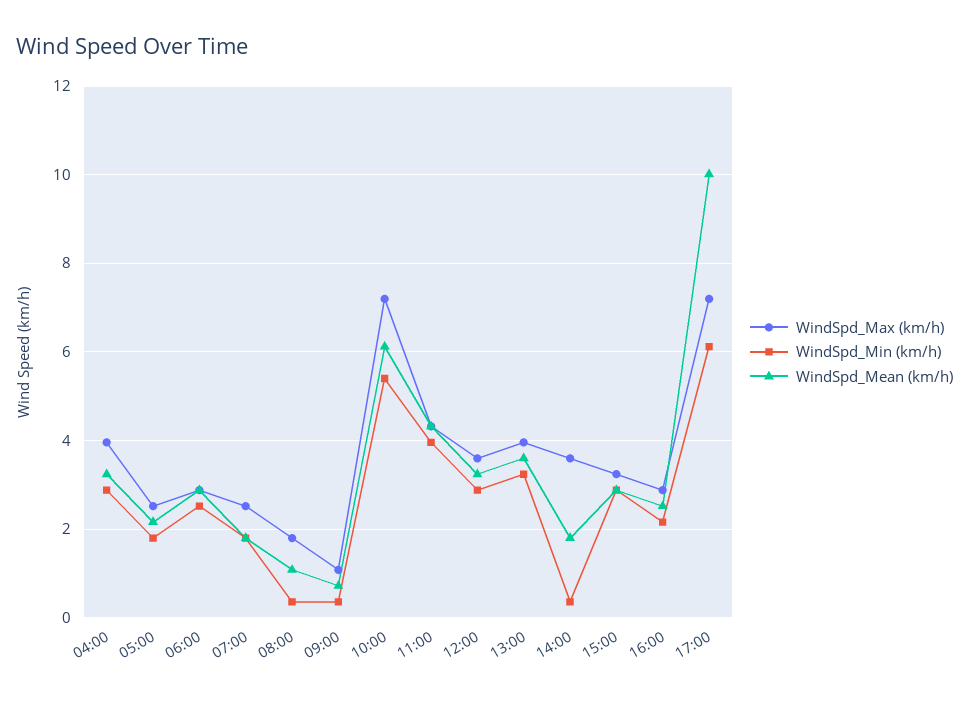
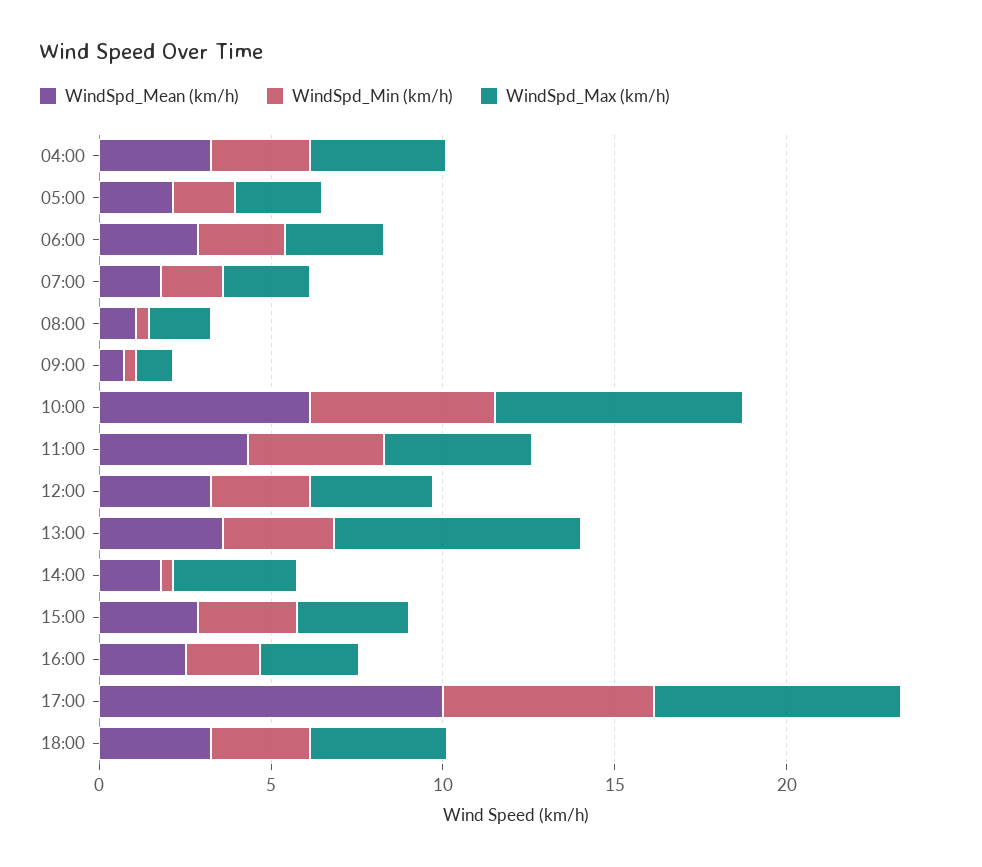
WindSpd_Max (km/h), 13:00: 4 -> 7
WindSpd_Mean (km/h), 18:00: none -> 3
WindSpd_Min (km/h), 18:00: none -> 3
WindSpd_Max (km/h), 18:00: none -> 4

